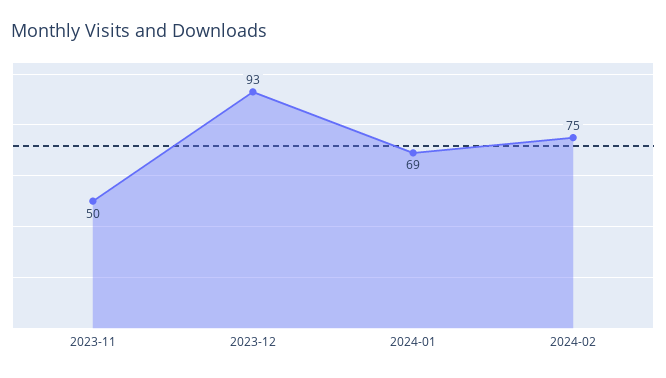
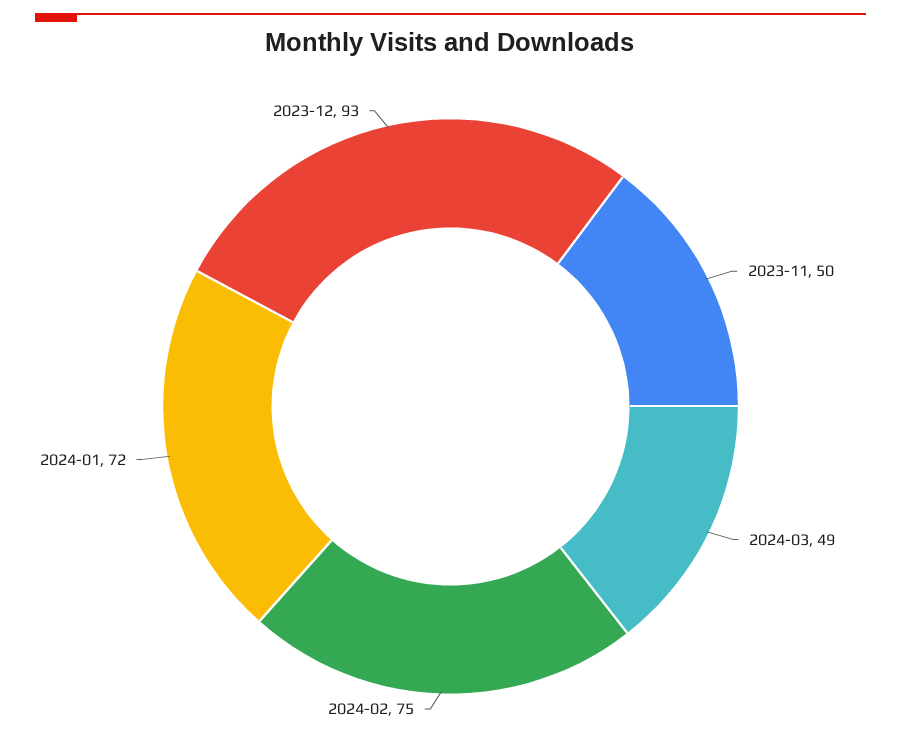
2024-01: 69 -> 72
2024-03: none -> 49

